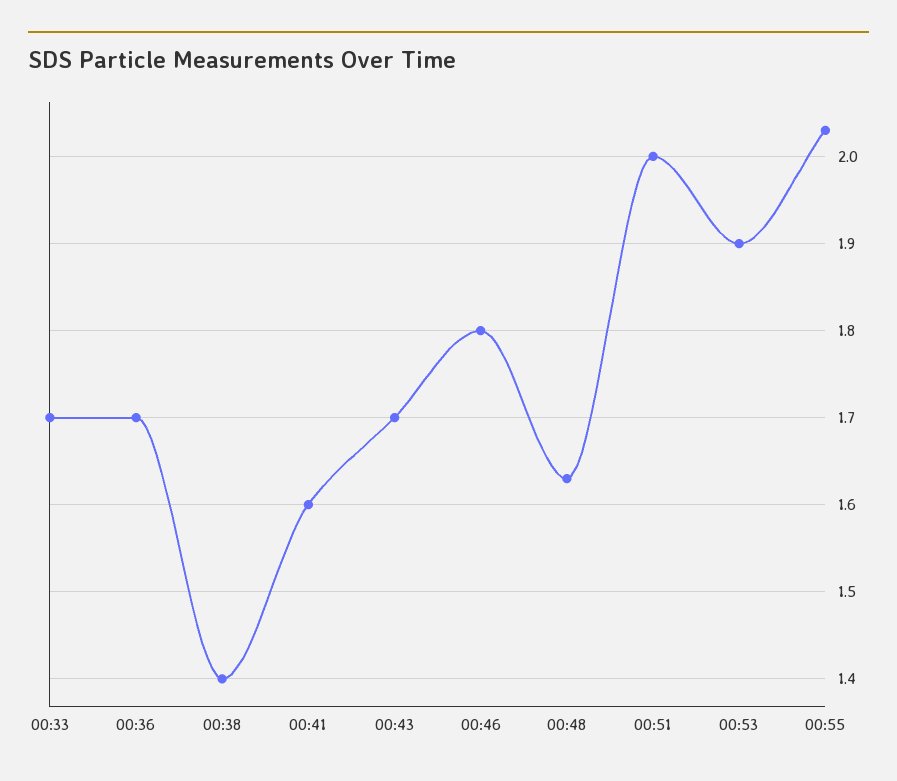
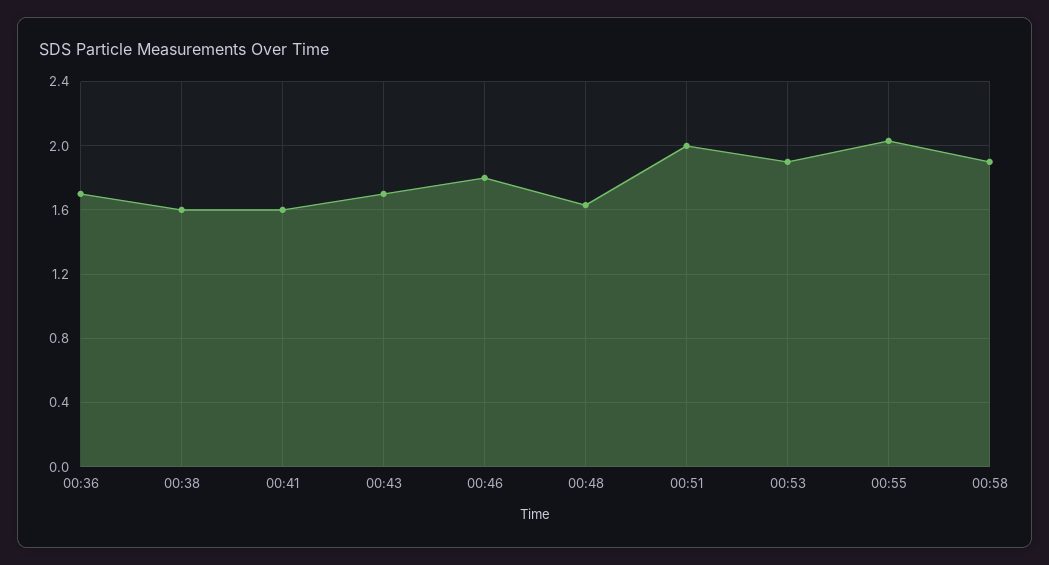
00:33: 1.7 -> none
00:38: 1.4 -> 1.6
00:58: none -> 1.9

